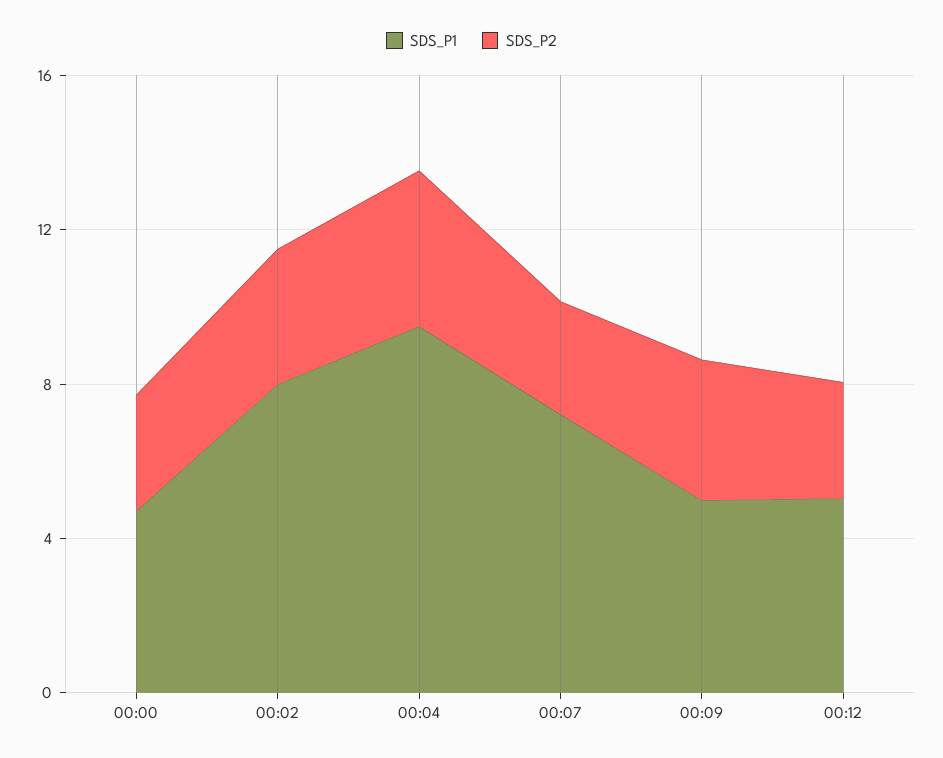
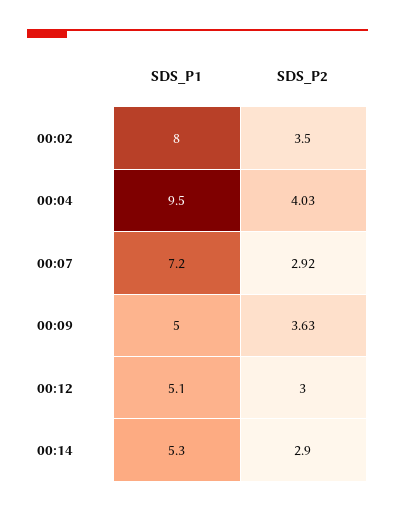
SDS_P1, 00:00: 5 -> none
SDS_P2, 00:00: 3 -> none
SDS_P1, 00:14: none -> 5.3
SDS_P2, 00:14: none -> 2.9

